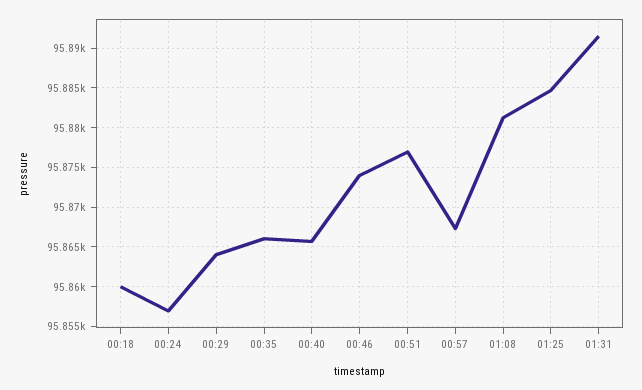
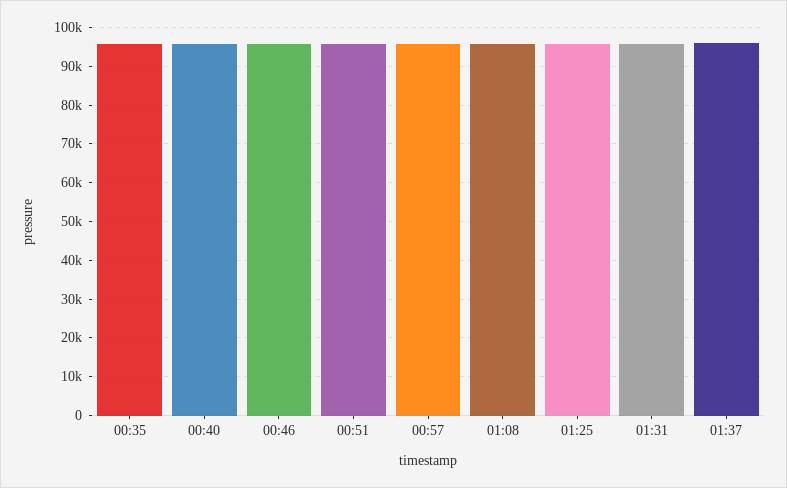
00:18: 95860 -> none
00:24: 95857 -> none
00:29: 95864 -> none
01:37: none -> 96000

